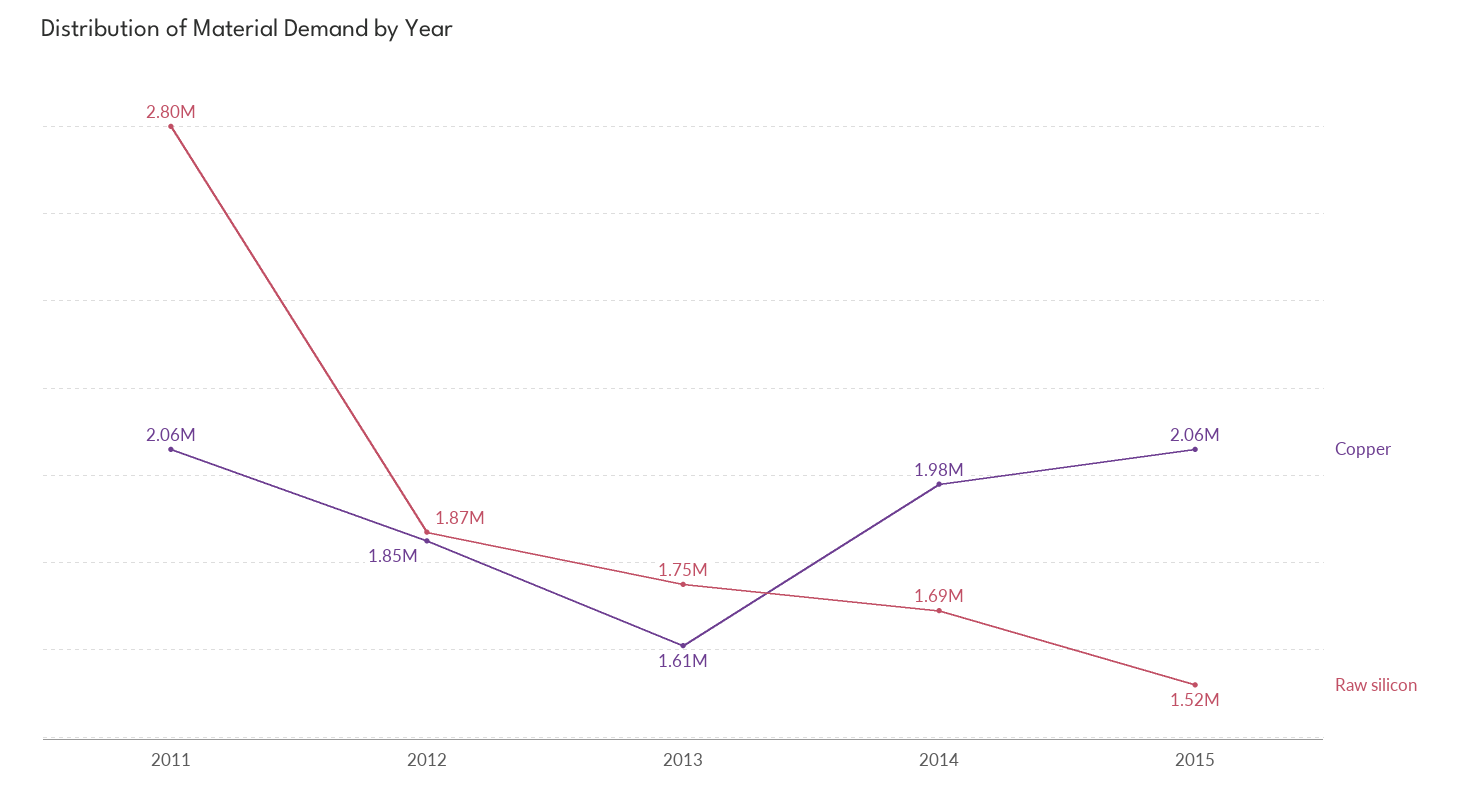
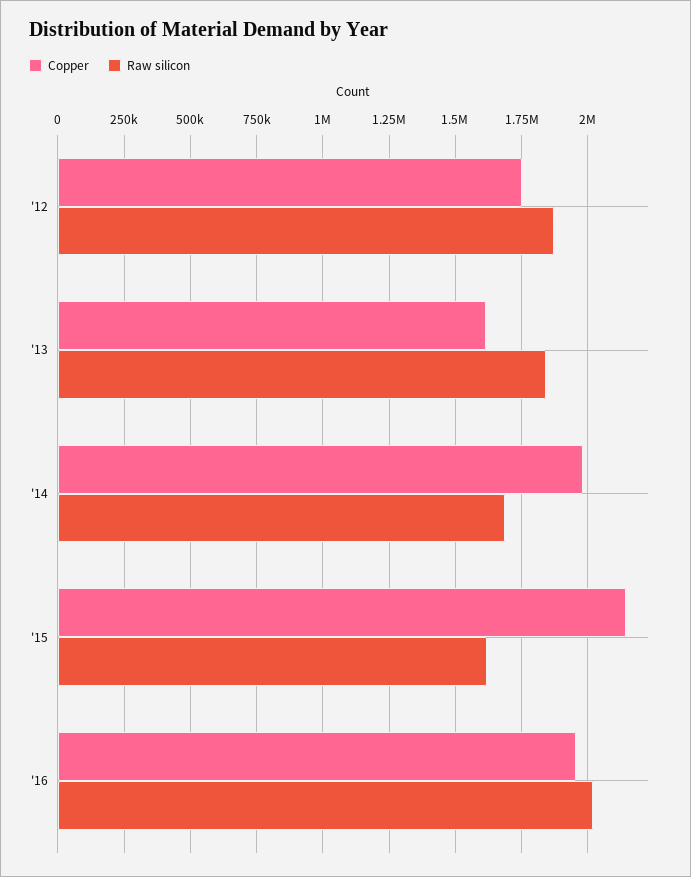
Copper, 2011: 2060000 -> none
Raw silicon, 2011: 2800000 -> none
Copper, 2012: 1850000 -> 1750000
Raw silicon, 2013: 1750000 -> 1850000
Copper, 2015: 2060000 -> 2150000
Raw silicon, 2015: 1520000 -> 1625000
Copper, '16: none -> 1950000
Raw silicon, '16: none -> 2025000

